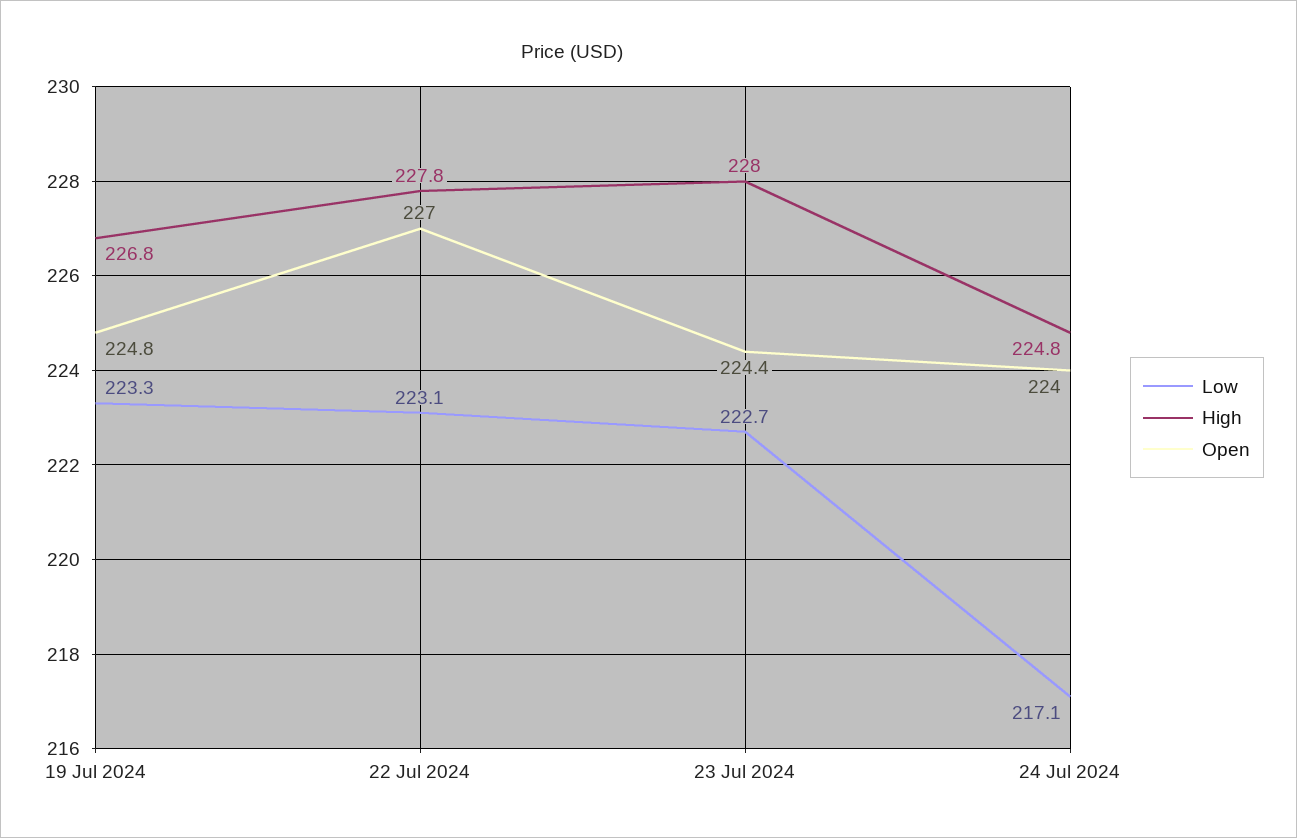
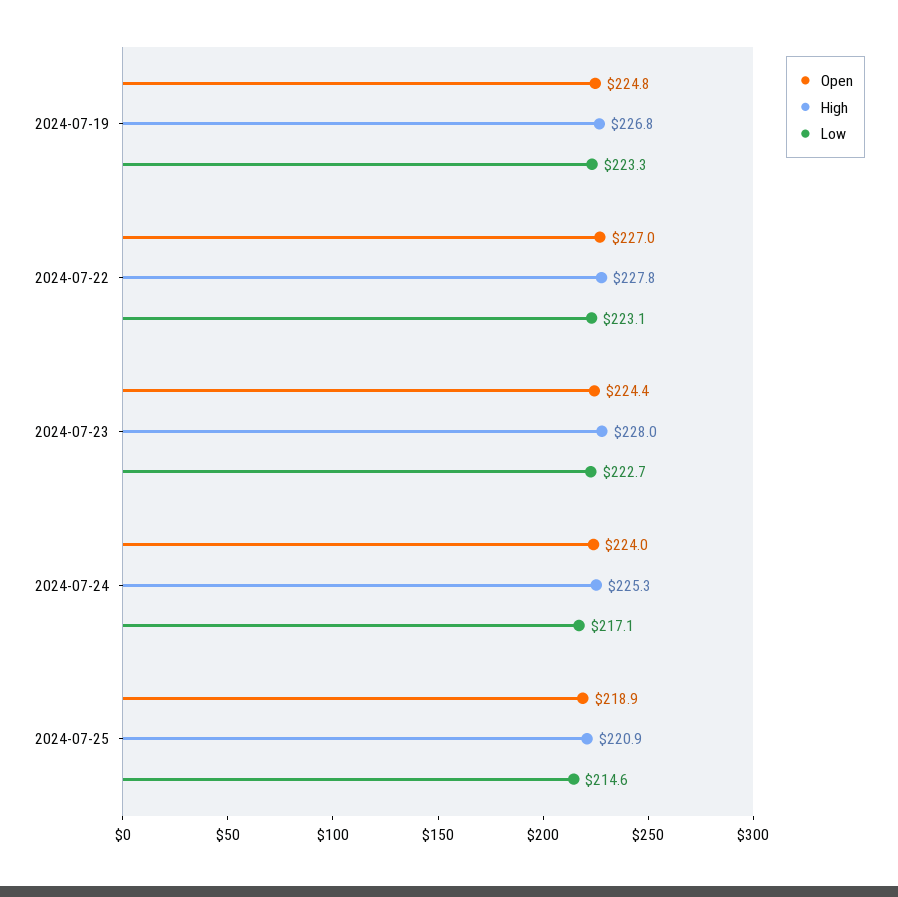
High, 24 Jul 2024: 224.8 -> 225.3
Open, 2024-07-25: none -> 218.9
High, 2024-07-25: none -> 220.9
Low, 2024-07-25: none -> 214.6

